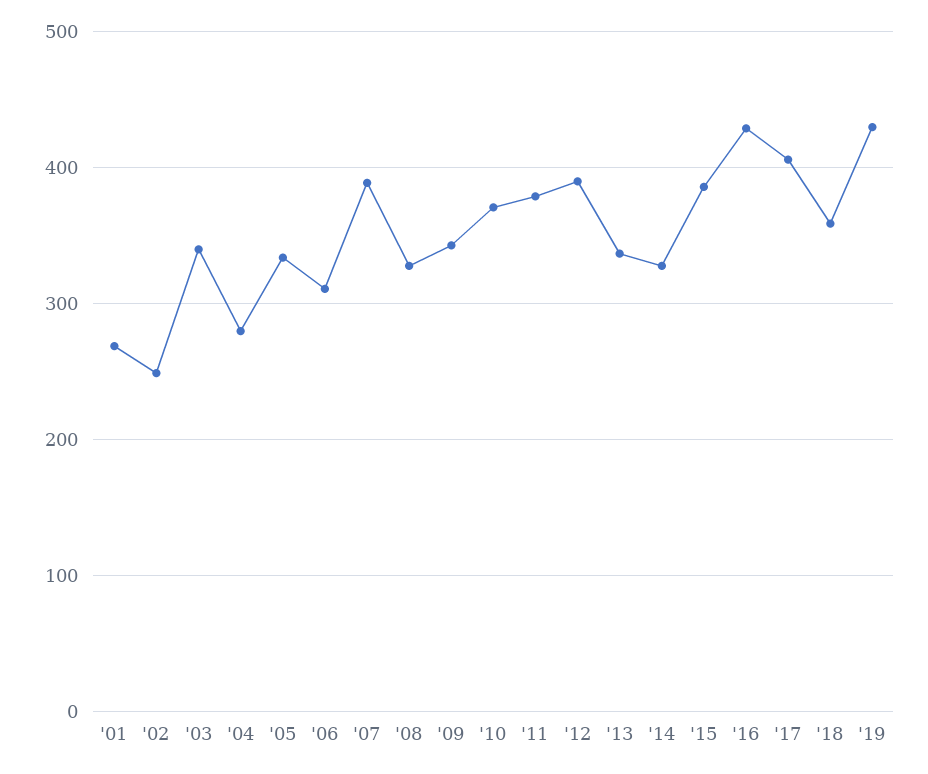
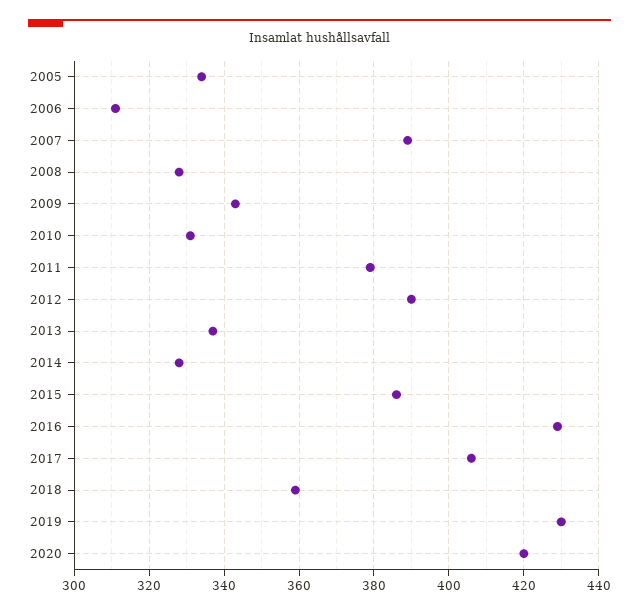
'01: 270 -> none
'02: 250 -> none
'03: 340 -> none
'04: 280 -> none
'10: 370 -> 330
2020: none -> 420

